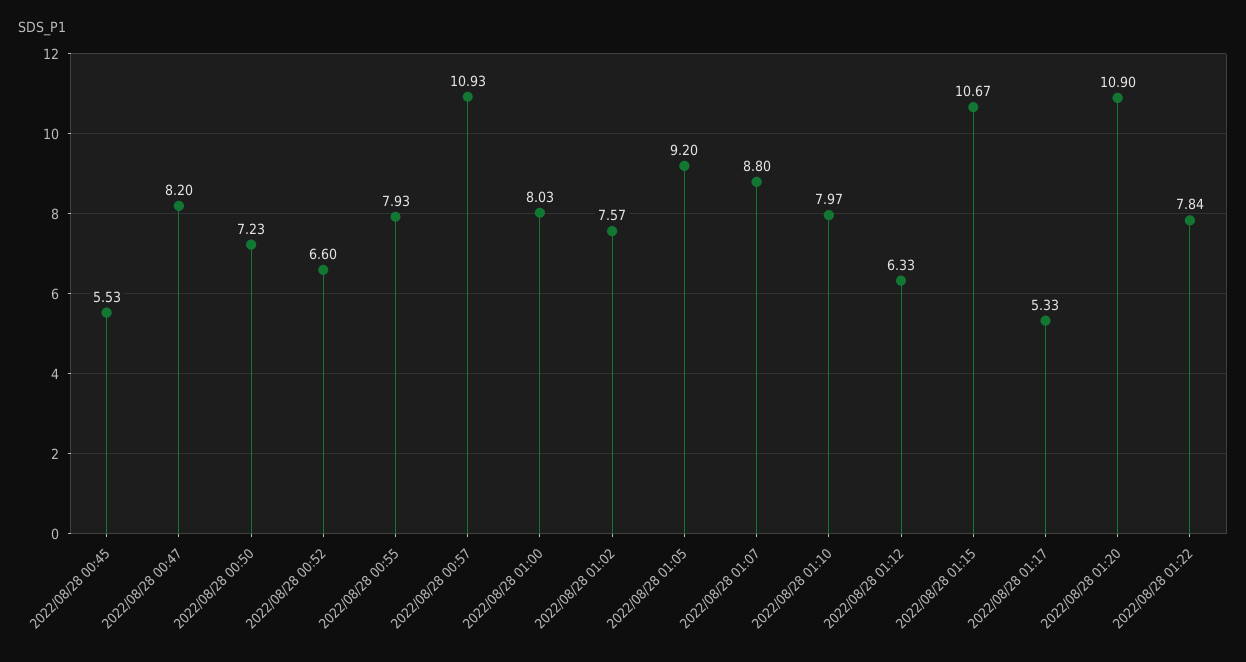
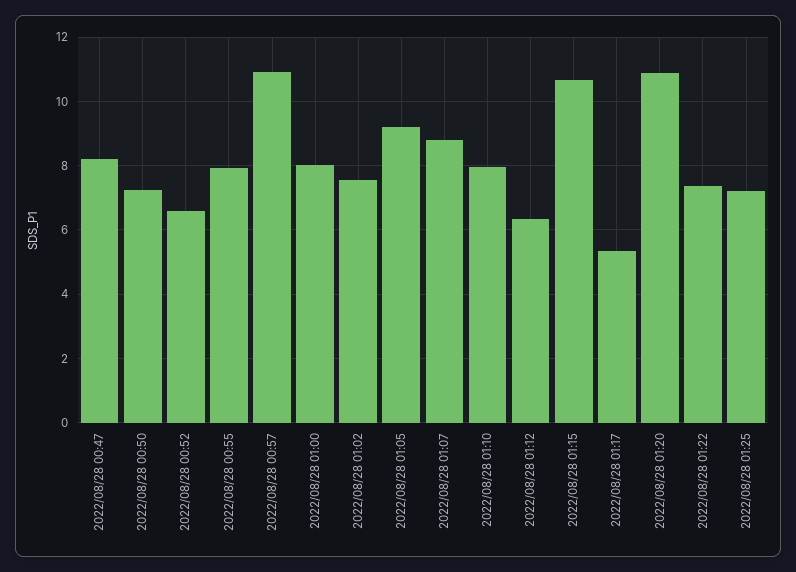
2022/08/28 00:45: 5.53 -> none
2022/08/28 01:22: 7.84 -> 7.4
2022/08/28 01:25: none -> 7.2

